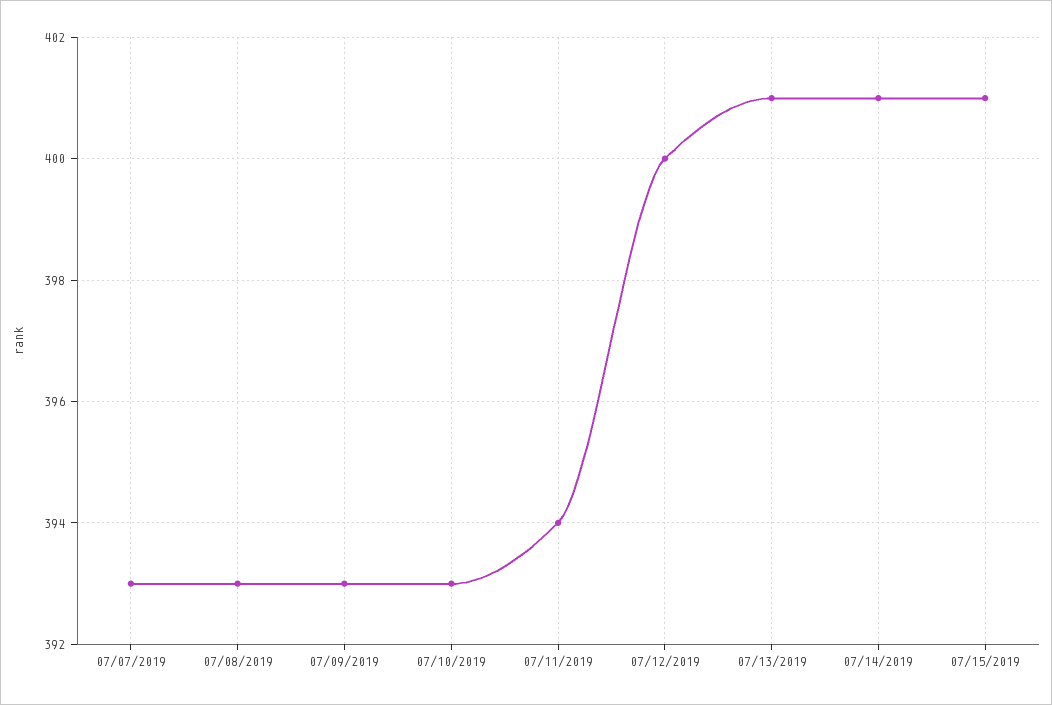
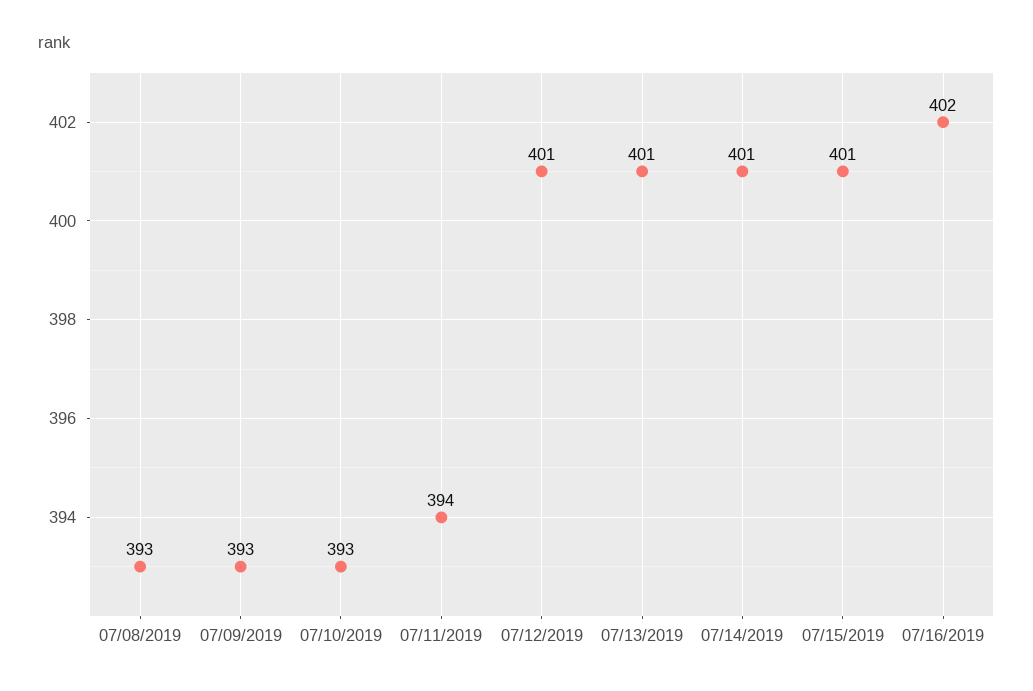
07/07/2019: 393 -> none
07/12/2019: 400 -> 401
07/16/2019: none -> 402

